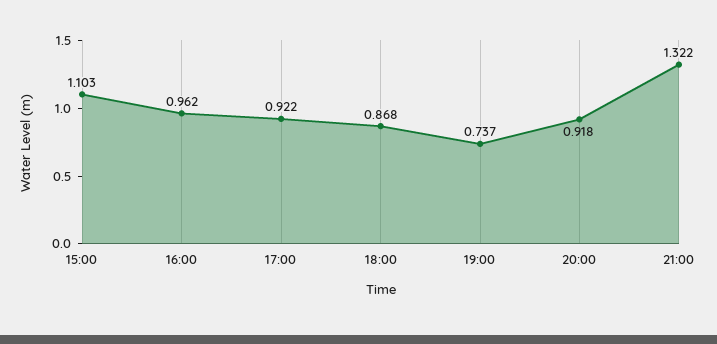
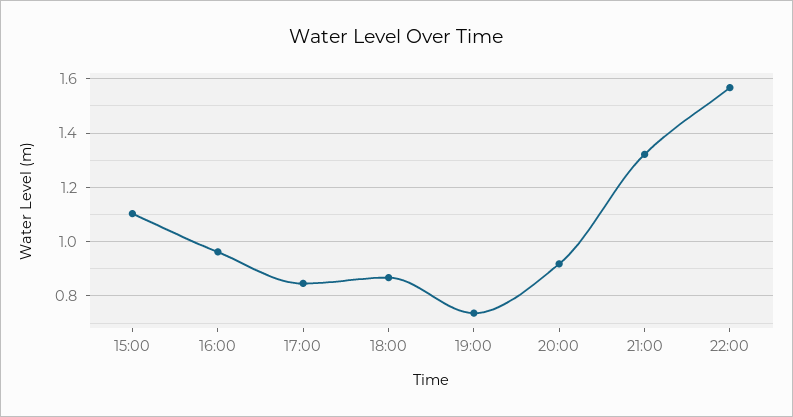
17:00: 0.922 -> 0.85
22:00: none -> 1.575

